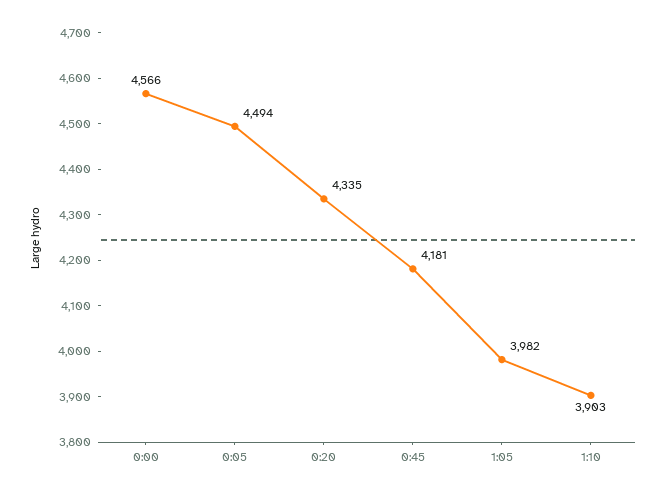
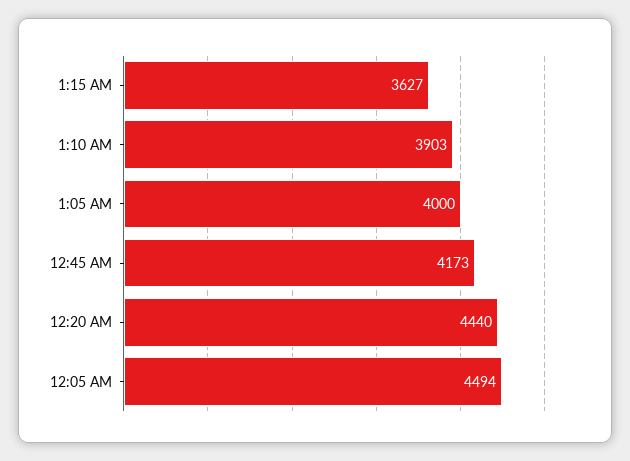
0:00: 4566 -> none
0:20: 4335 -> 4440
0:45: 4181 -> 4173
1:05: 3982 -> 4000
1:15 AM: none -> 3627

